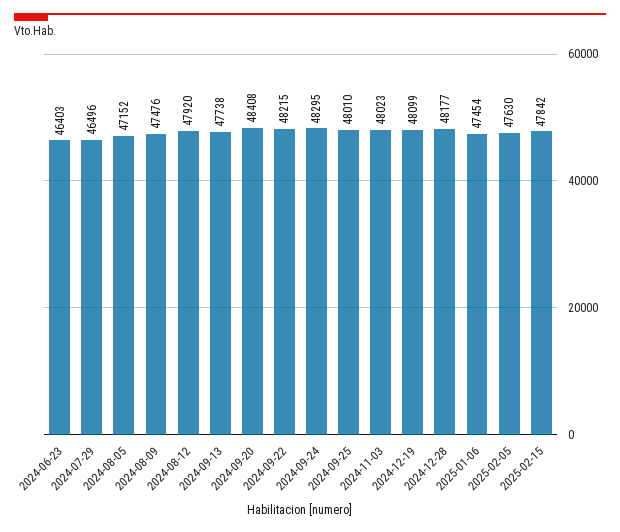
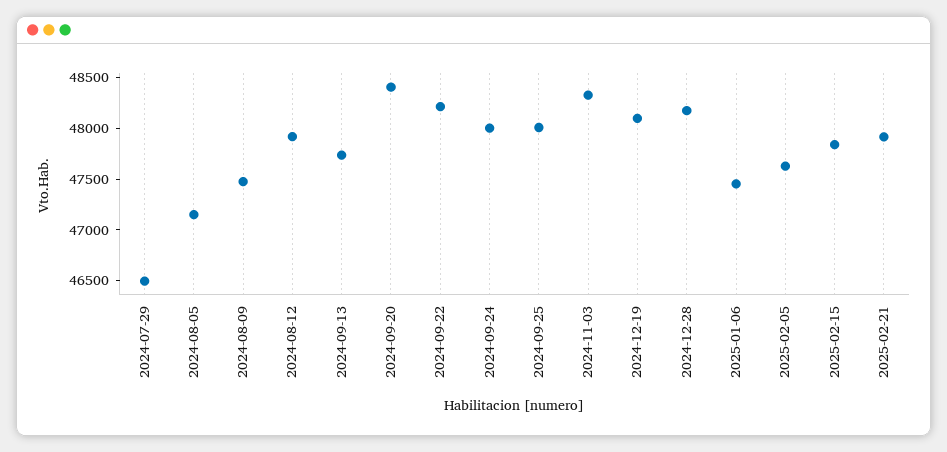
2024-06-23: 46403 -> none
2024-09-24: 48295 -> 48000
2024-11-03: 48023 -> 48300
2025-02-21: none -> 47900

